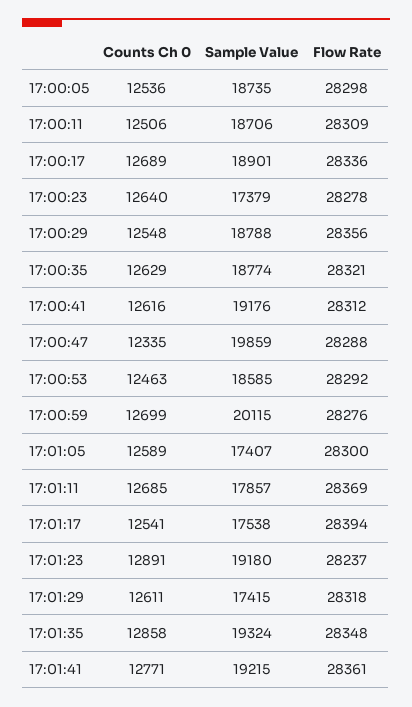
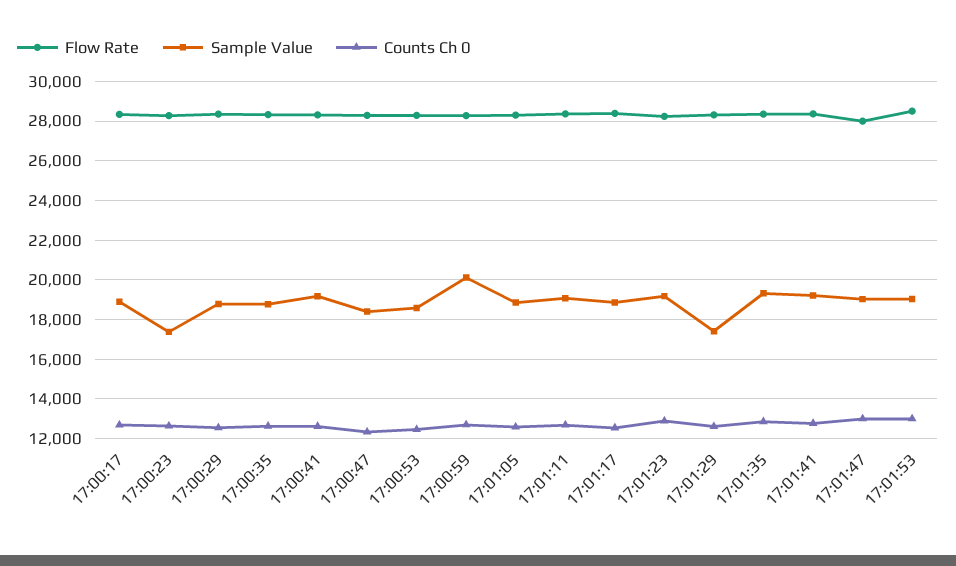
Counts Ch 0, 17:00:05: 12536 -> none
Sample Value, 17:00:05: 18735 -> none
Flow Rate, 17:00:05: 28298 -> none
Counts Ch 0, 17:00:11: 12506 -> none
Sample Value, 17:00:11: 18706 -> none
Flow Rate, 17:00:11: 28309 -> none
Sample Value, 17:00:47: 19859 -> 18500
Sample Value, 17:01:05: 17407 -> 19000
Sample Value, 17:01:11: 17857 -> 19000
Sample Value, 17:01:17: 17538 -> 19000
Flow Rate, 17:01:47: none -> 28000
Sample Value, 17:01:47: none -> 19000
Counts Ch 0, 17:01:47: none -> 13000
Flow Rate, 17:01:53: none -> 28500
Sample Value, 17:01:53: none -> 19000
Counts Ch 0, 17:01:53: none -> 13000

